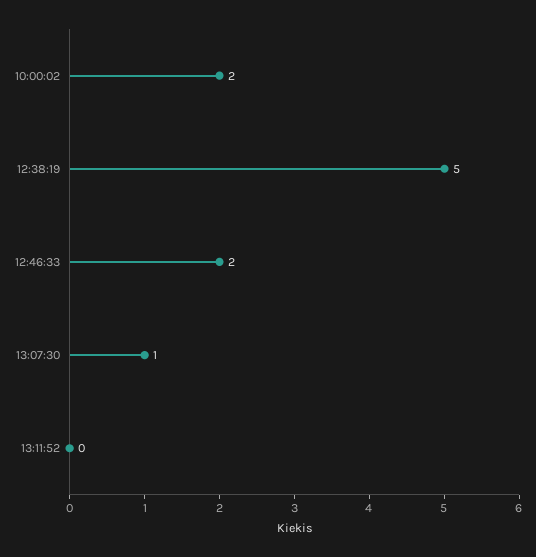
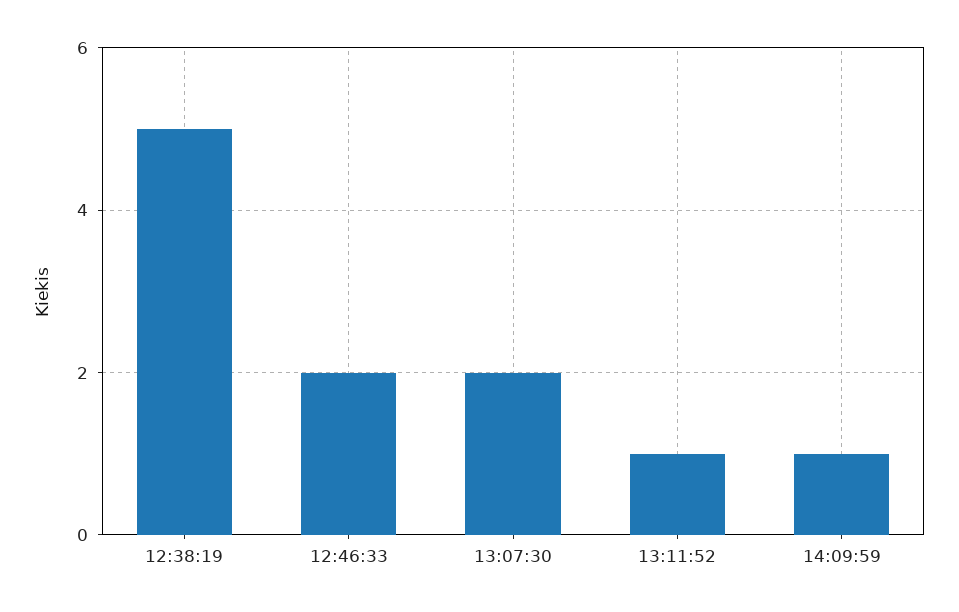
10:00:02: 2 -> none
13:07:30: 1 -> 2
13:11:52: 0 -> 1
14:09:59: none -> 1

